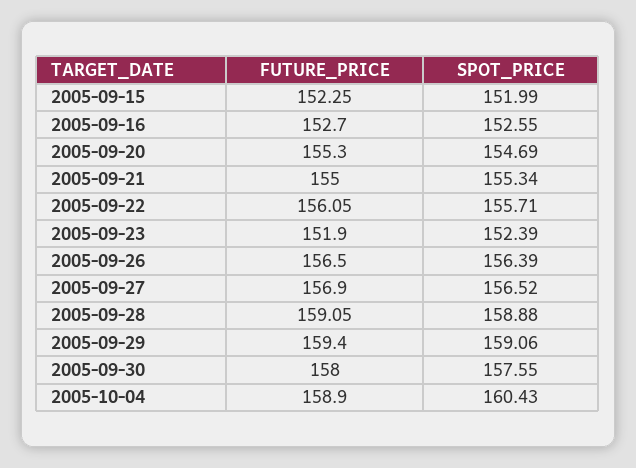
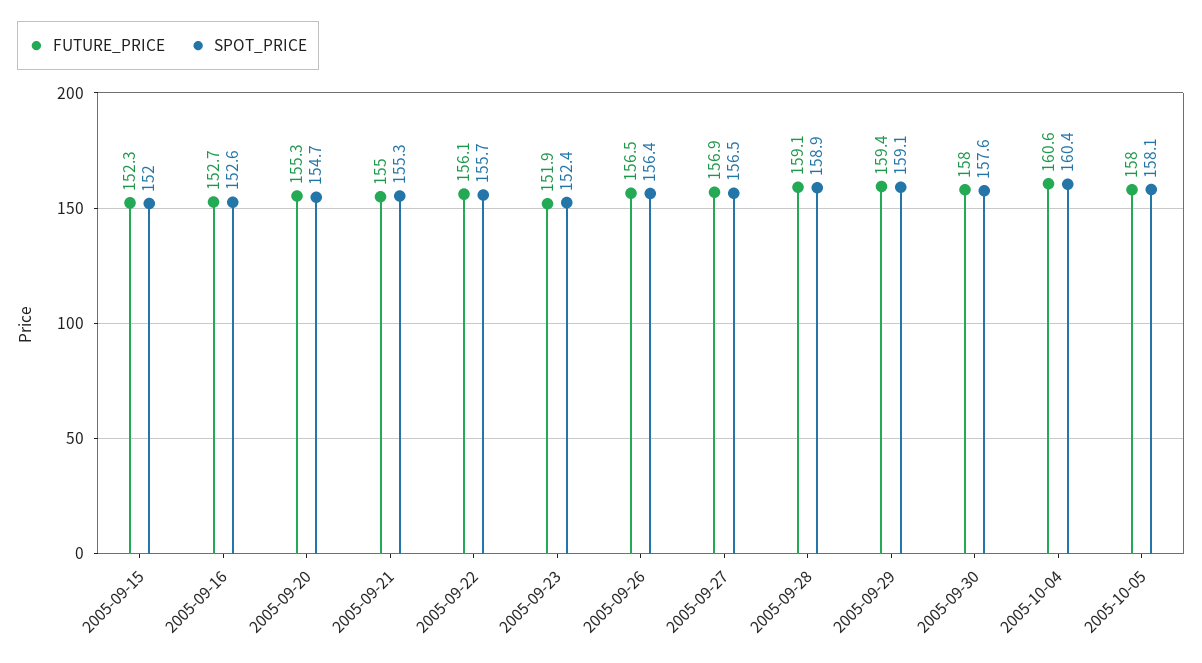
FUTURE_PRICE, 2005-10-04: 158.9 -> 160.6
FUTURE_PRICE, 2005-10-05: none -> 158
SPOT_PRICE, 2005-10-05: none -> 158.1

